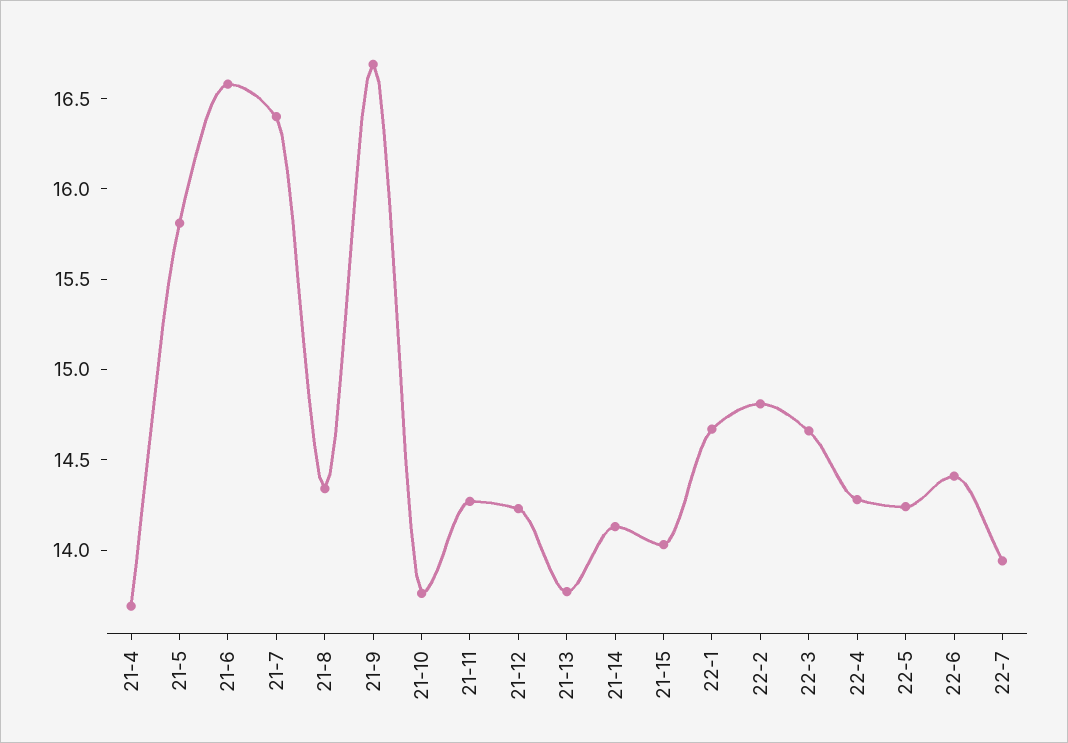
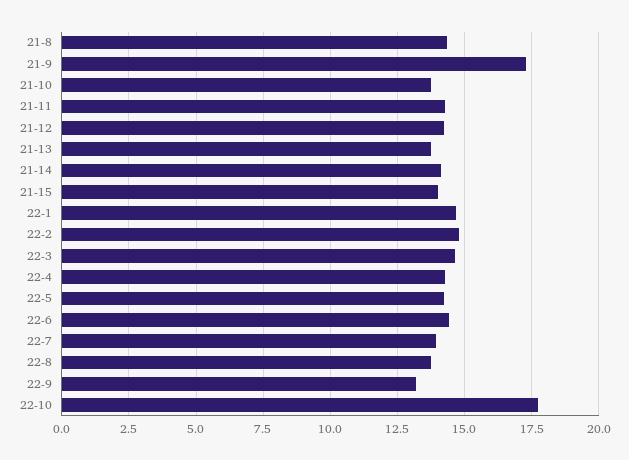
21-4: 13.7 -> none
21-5: 15.8 -> none
21-6: 16.6 -> none
21-7: 16.4 -> none
21-9: 16.7 -> 17.25
22-8: none -> 13.75
22-9: none -> 13.25
22-10: none -> 17.75

